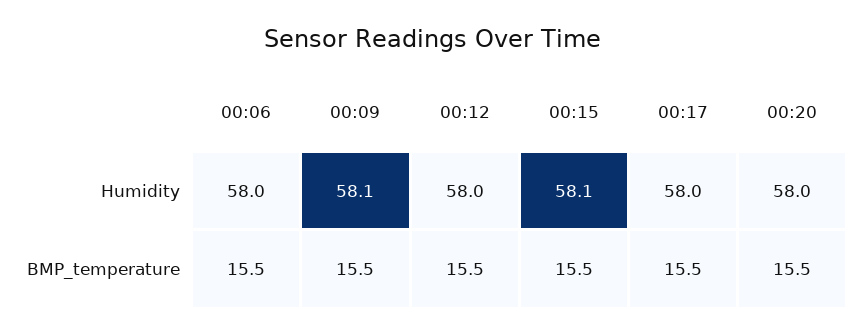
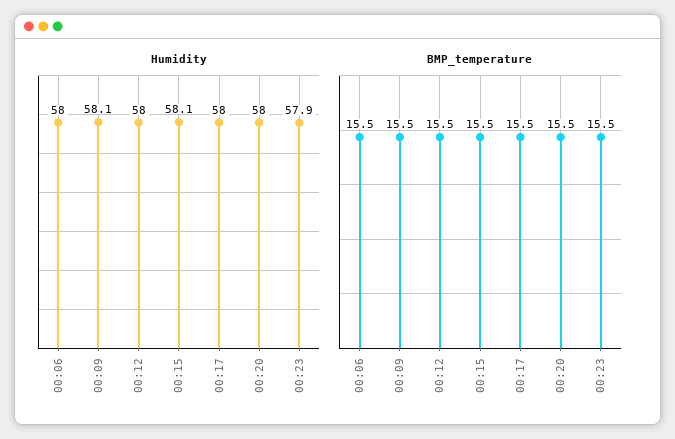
Humidity, 00:23: none -> 57.9
BMP_temperature, 00:23: none -> 15.5

